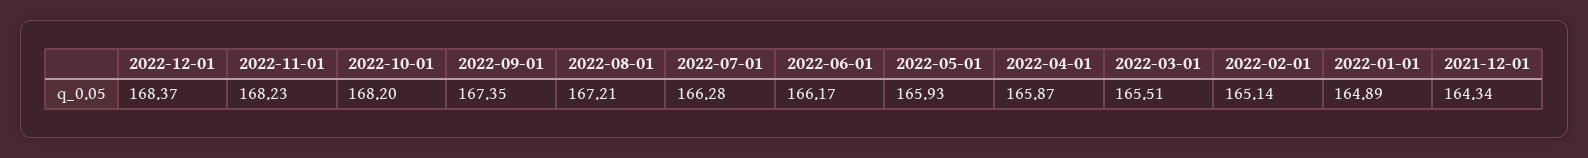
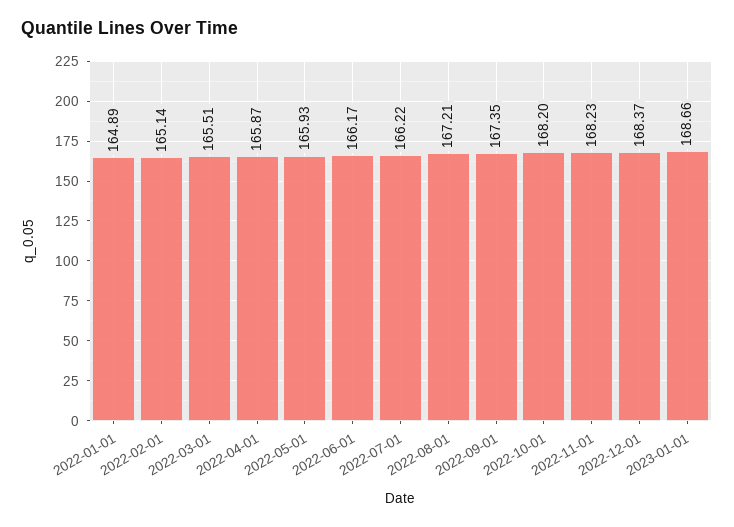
2022-07-01: 166.28 -> 166.22
2021-12-01: 164.34 -> none
2023-01-01: none -> 168.66

